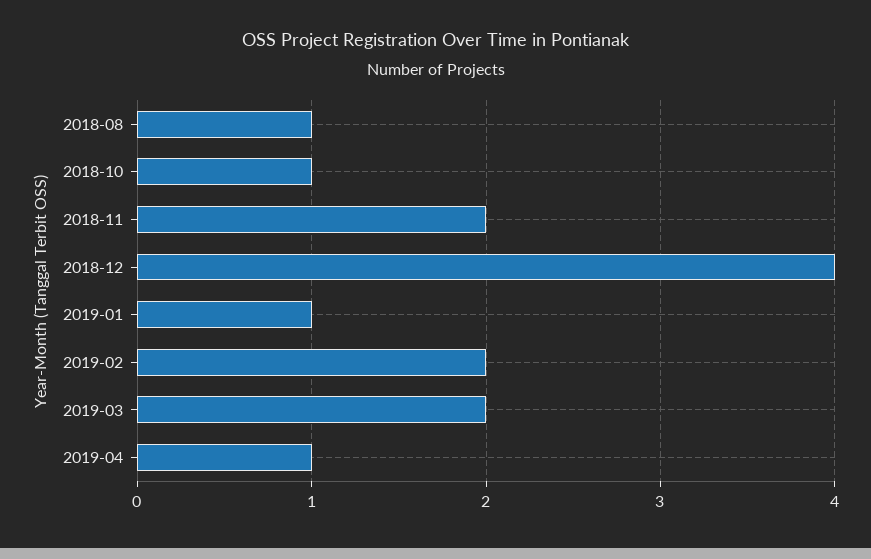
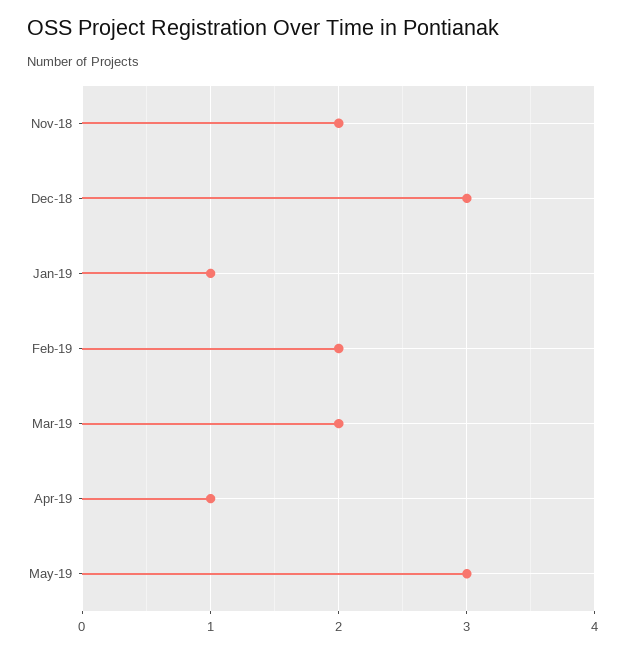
2018-08: 1 -> none
2018-10: 1 -> none
2018-12: 4 -> 3
May-19: none -> 3

